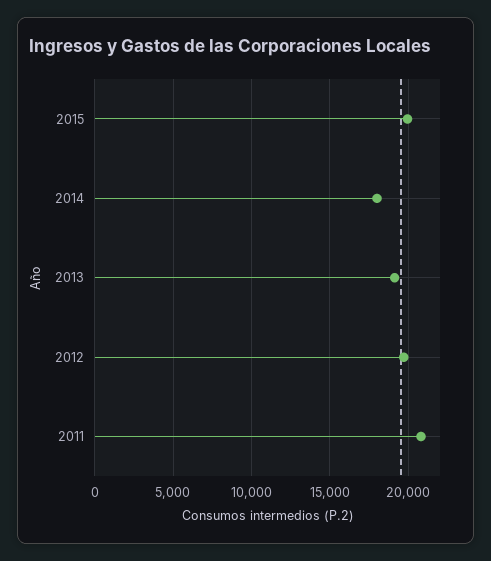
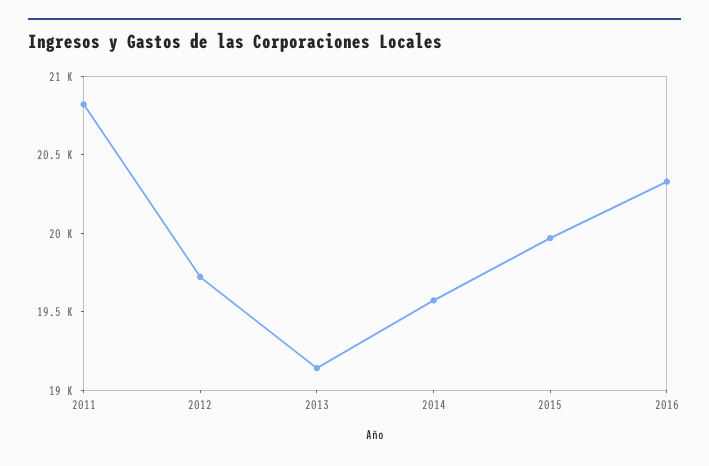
2014: 18000 -> 19600
2016: none -> 20300

